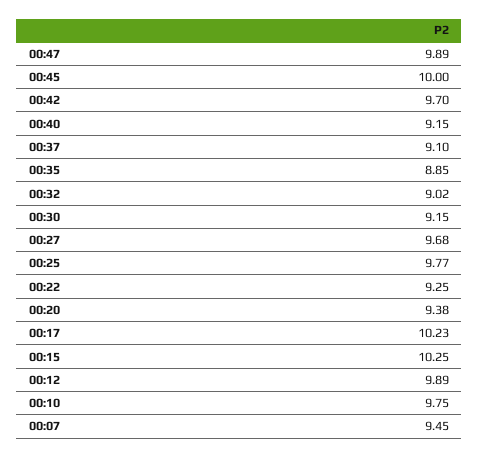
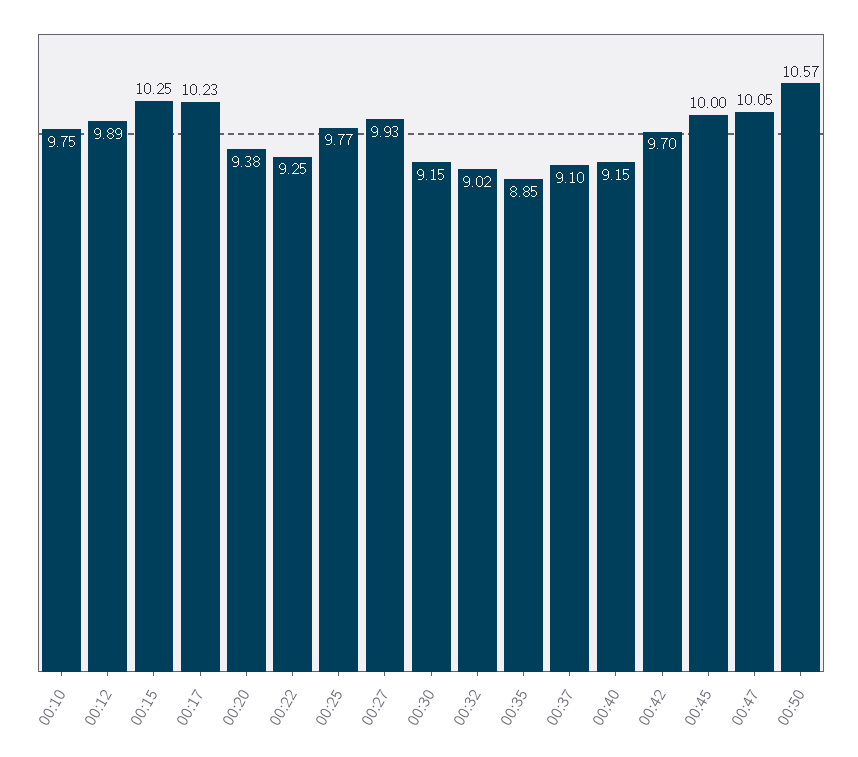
00:47: 9.89 -> 10.05
00:27: 9.68 -> 9.93
00:07: 9.45 -> none
00:50: none -> 10.57

